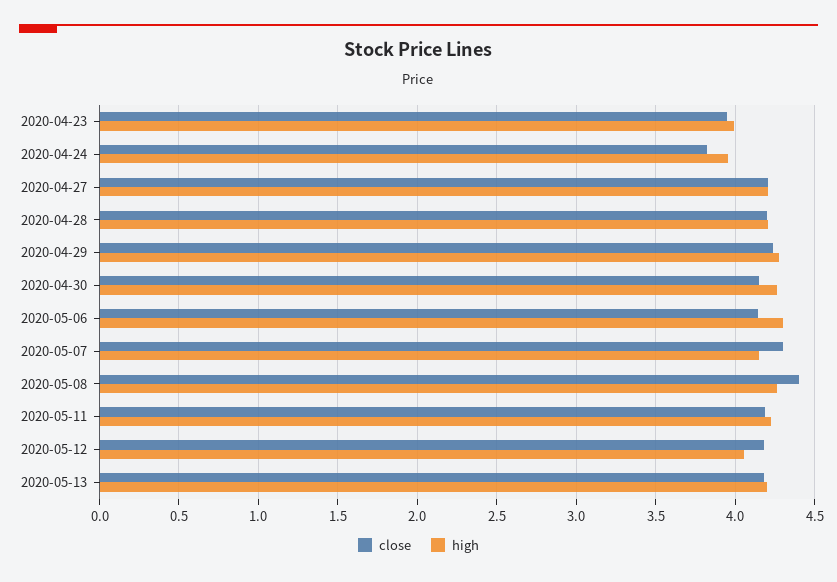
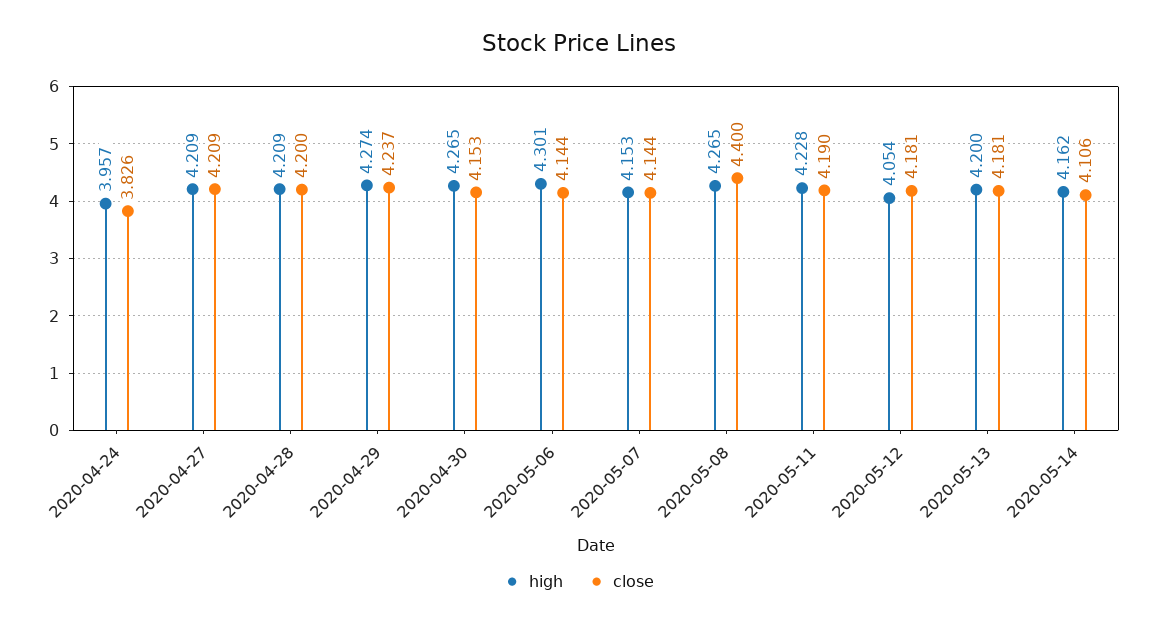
close, 2020-04-23: 3.95 -> none
high, 2020-04-23: 4 -> none
close, 2020-05-07: 4.3 -> 4.144
high, 2020-05-14: none -> 4.162
close, 2020-05-14: none -> 4.106

